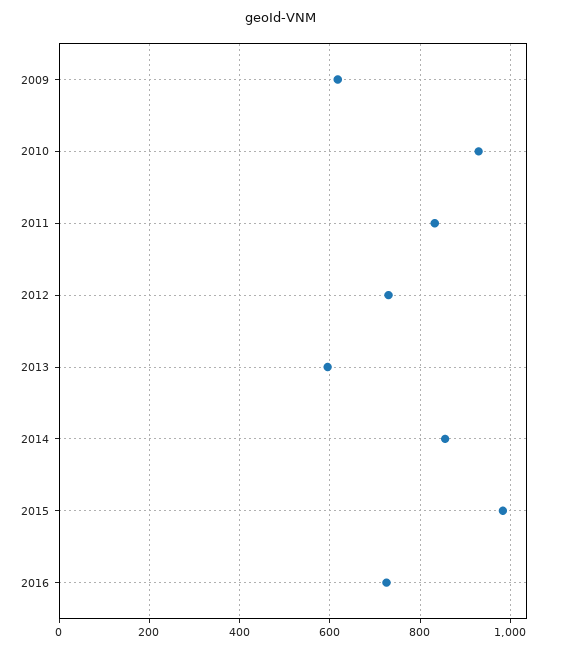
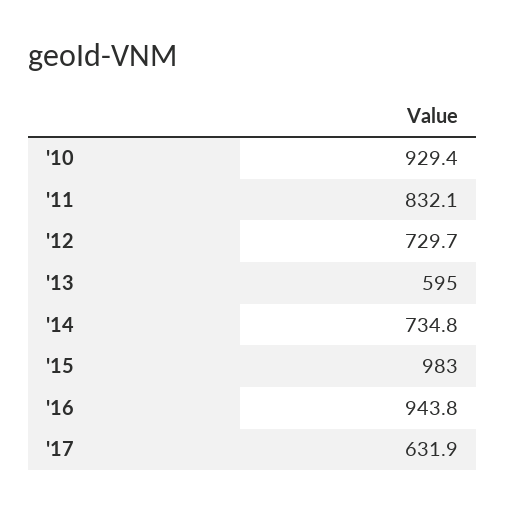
2009: 620 -> none
2014: 860 -> 734.8
2016: 720 -> 943.8
'17: none -> 631.9

